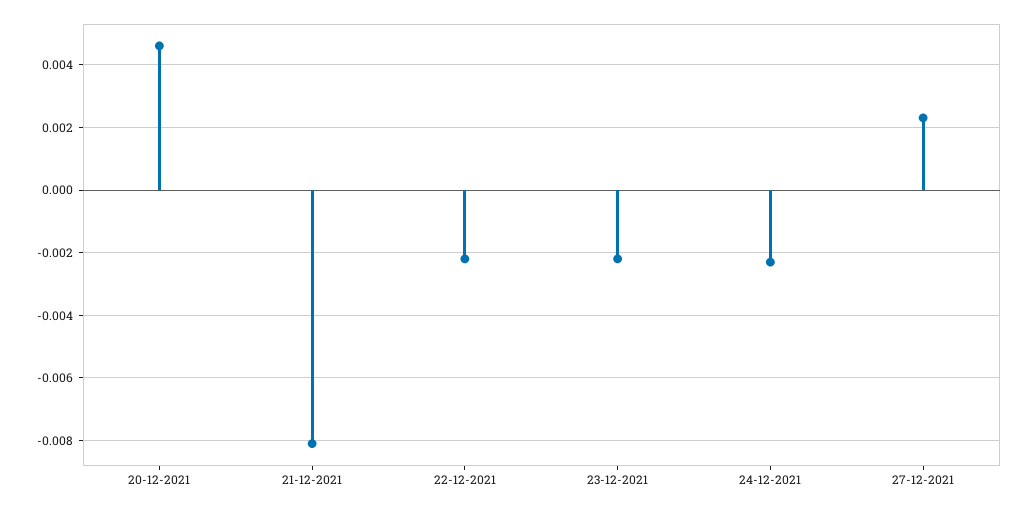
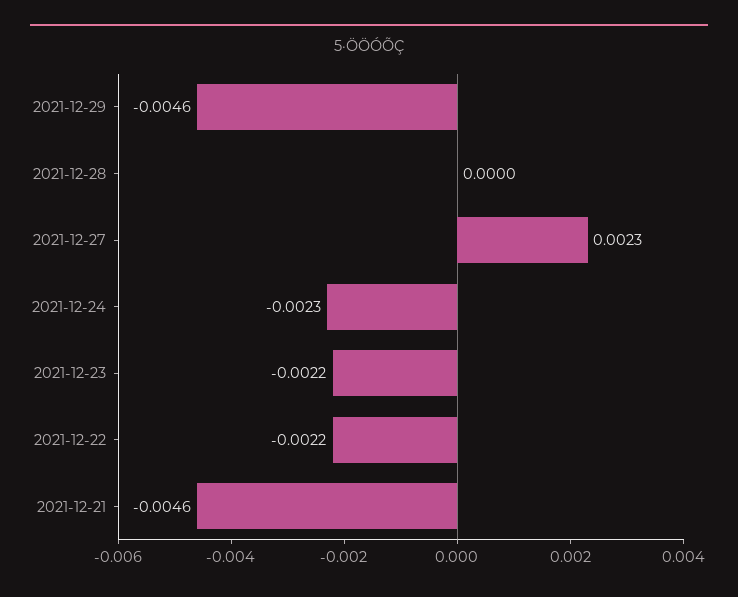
20-12-2021: 0.0045 -> none
21-12-2021: -0.008 -> -0.0046
2021-12-29: none -> -0.0046
2021-12-28: none -> 0

